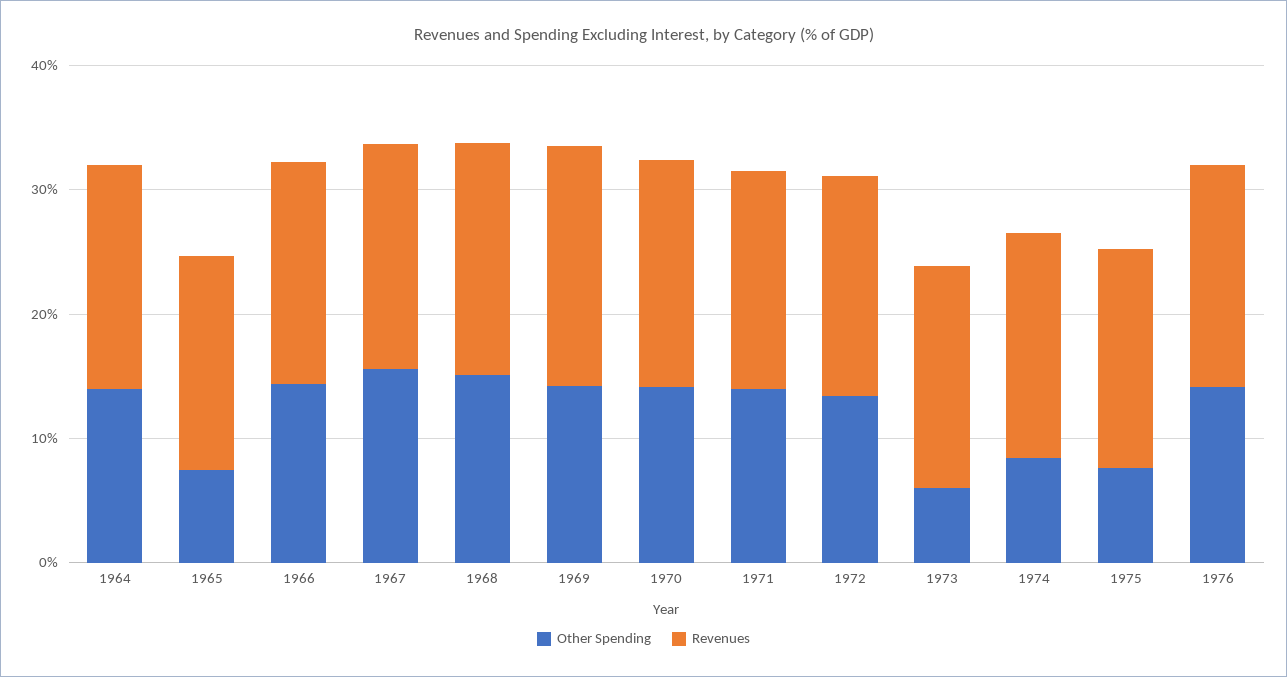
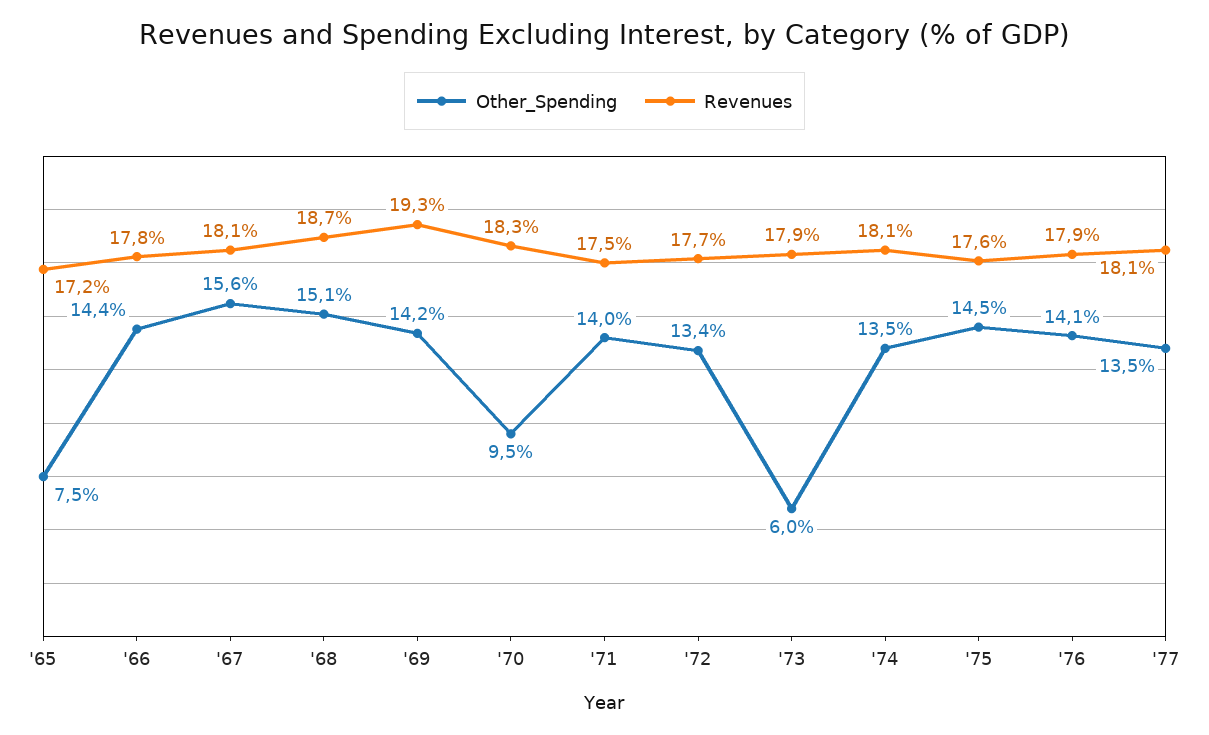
Other Spending, 1964: 14 -> none
Revenues, 1964: 18 -> none
Other Spending, 1970: 14 -> 9.5
Other Spending, 1974: 8 -> 13.5
Other Spending, 1975: 8 -> 14.5
Other Spending, '77: none -> 13.5
Revenues, '77: none -> 18.1

